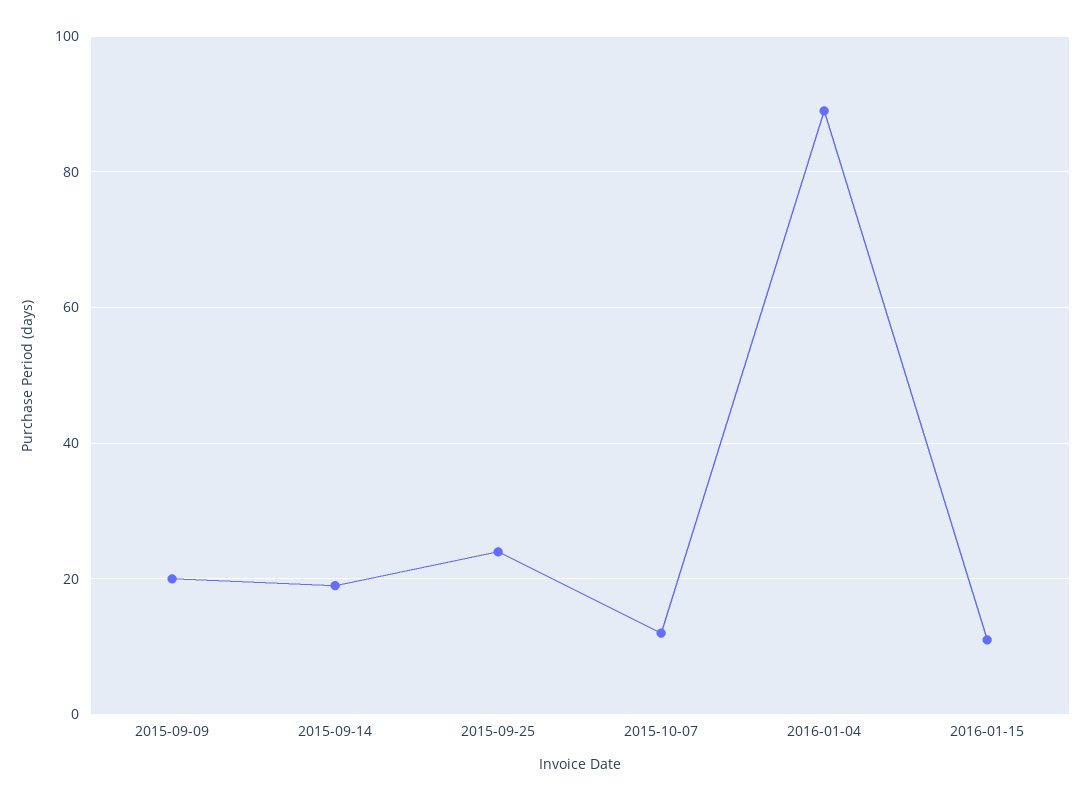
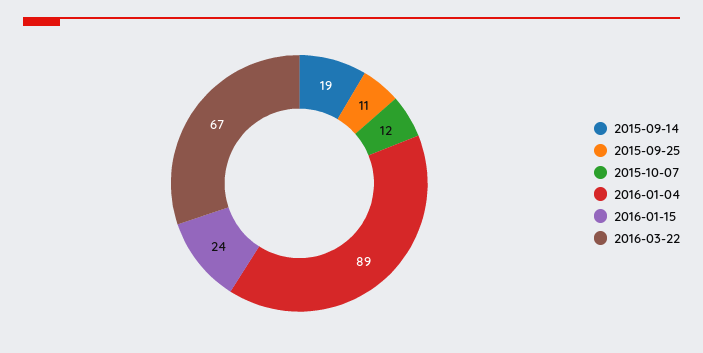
2015-09-09: 20 -> none
2015-09-25: 25 -> 11
2016-01-15: 10 -> 24
2016-03-22: none -> 67

